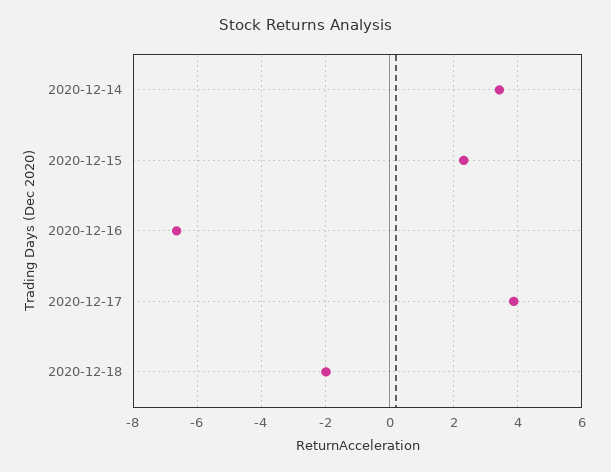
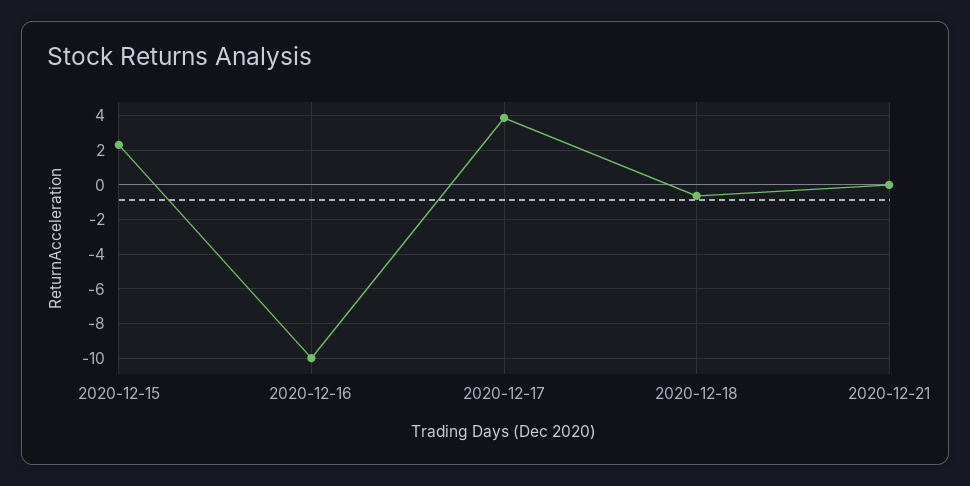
2020-12-14: 3.4 -> none
2020-12-16: -6.6 -> -10
2020-12-18: -2 -> -0.5
2020-12-21: none -> 0

